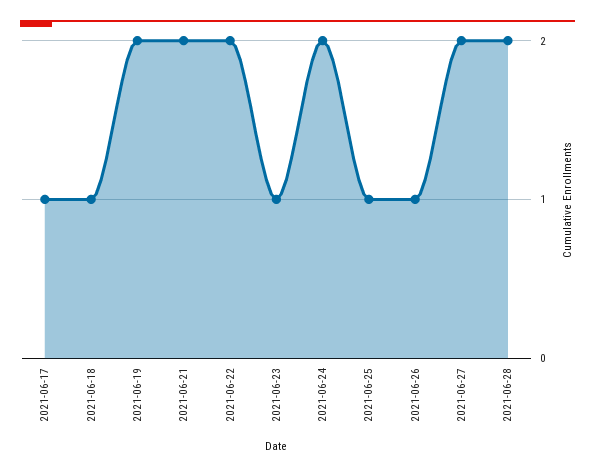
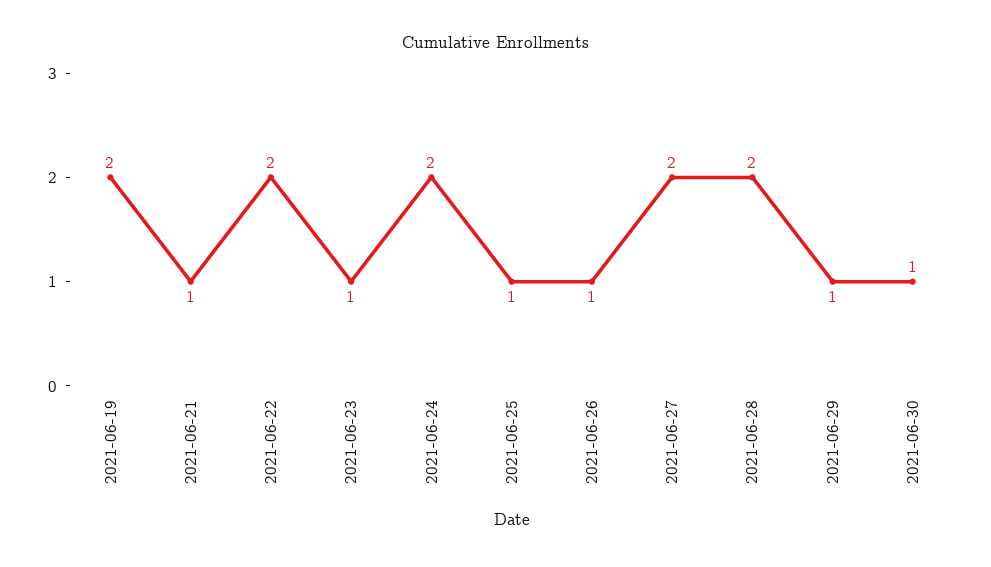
2021-06-17: 1 -> none
2021-06-18: 1 -> none
2021-06-21: 2 -> 1
2021-06-29: none -> 1
2021-06-30: none -> 1

